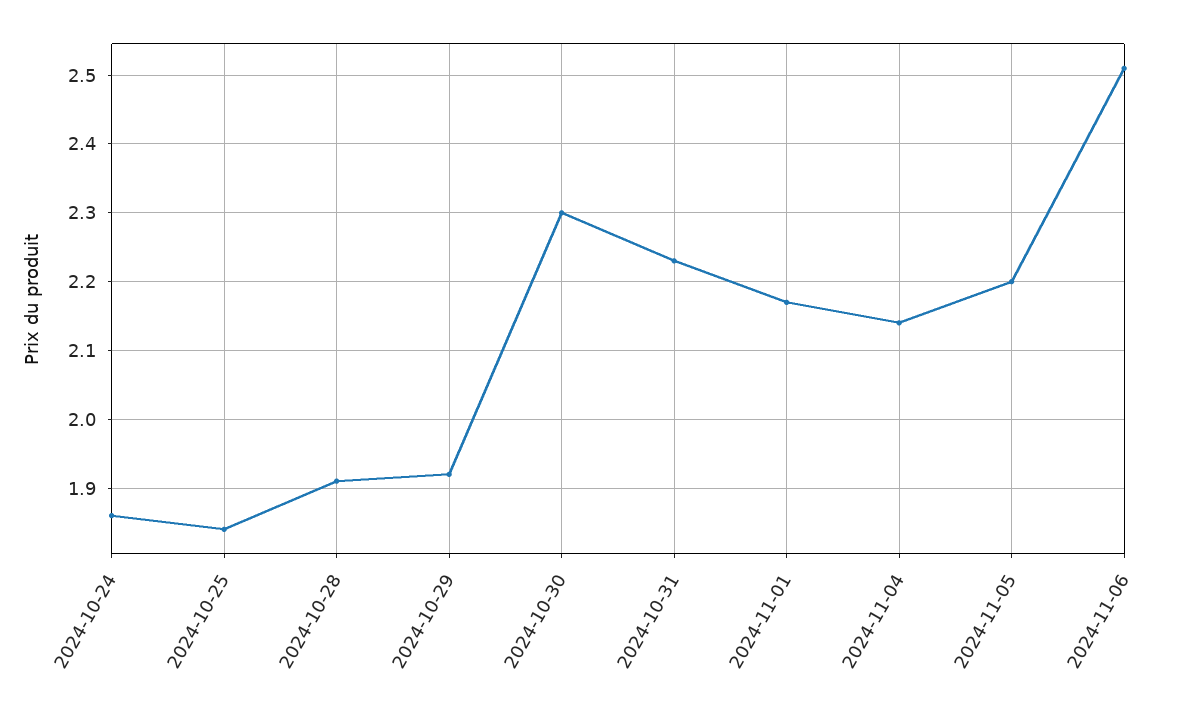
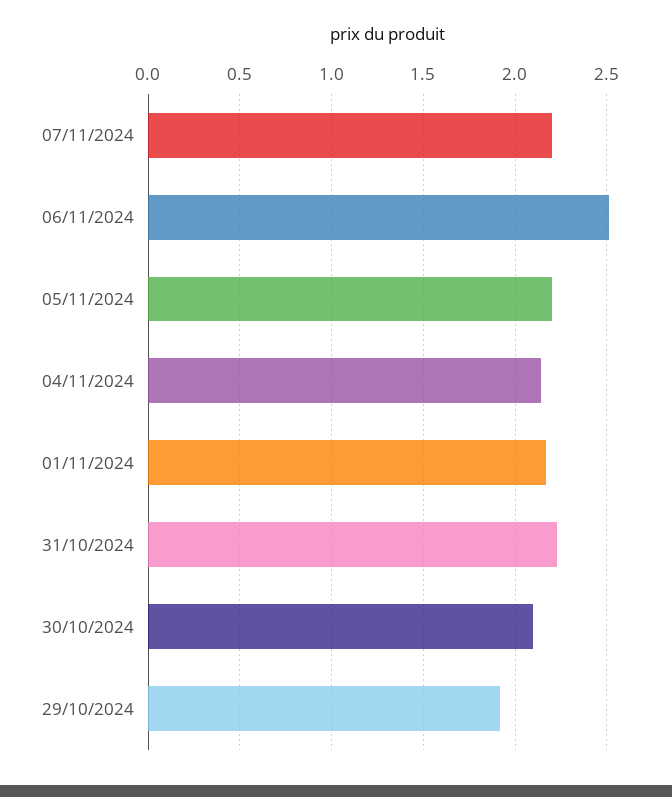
2024-10-24: 1.86 -> none
2024-10-25: 1.84 -> none
2024-10-28: 1.91 -> none
2024-10-30: 2.3 -> 2.1
07/11/2024: none -> 2.2

